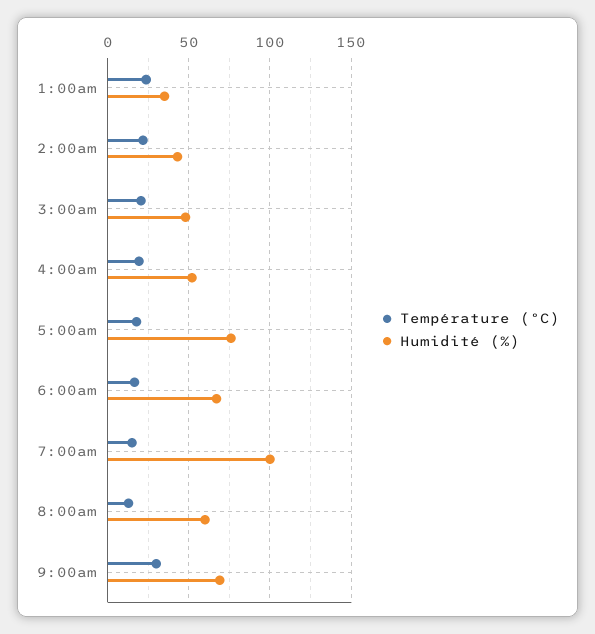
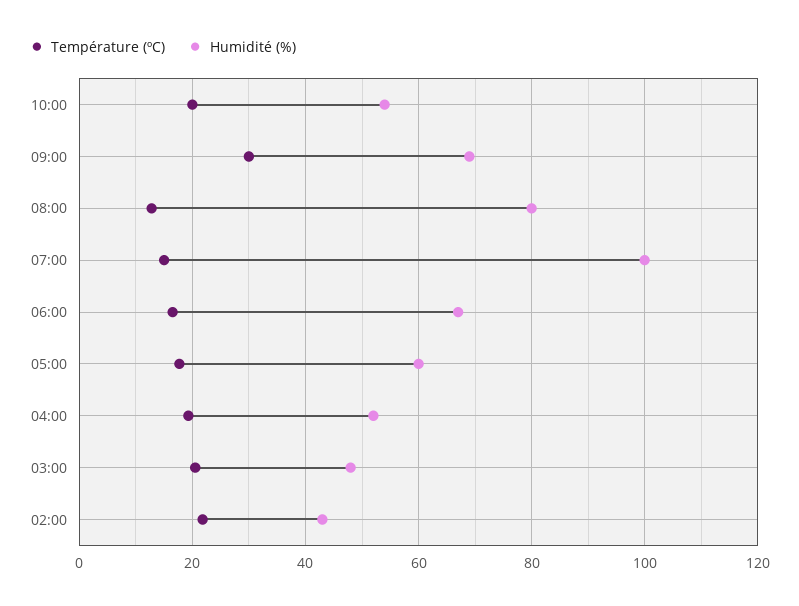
Température (ºC), 1:00am: 25 -> none
Humidité (%), 1:00am: 35 -> none
Humidité (%), 5:00am: 75 -> 60
Humidité (%), 8:00am: 60 -> 80
Température (ºC), 10:00: none -> 20
Humidité (%), 10:00: none -> 54

